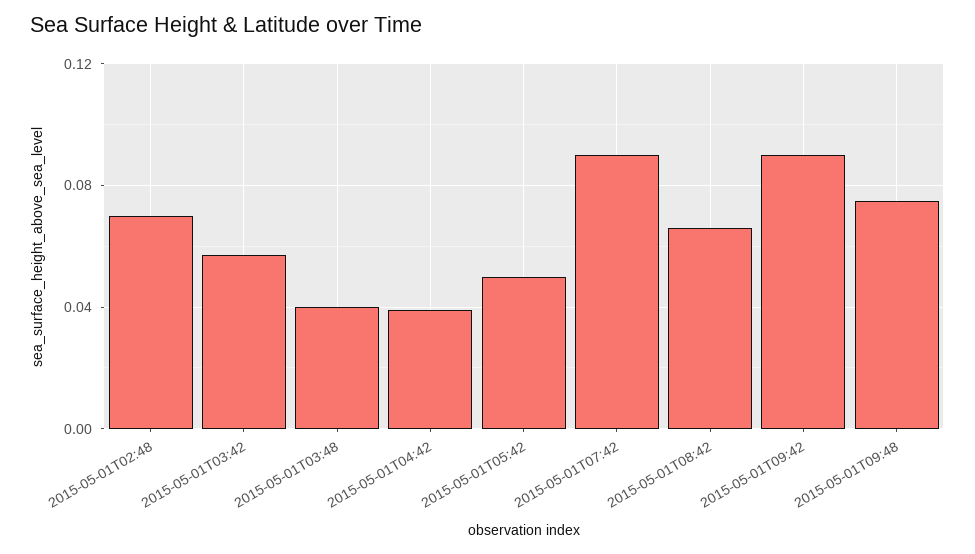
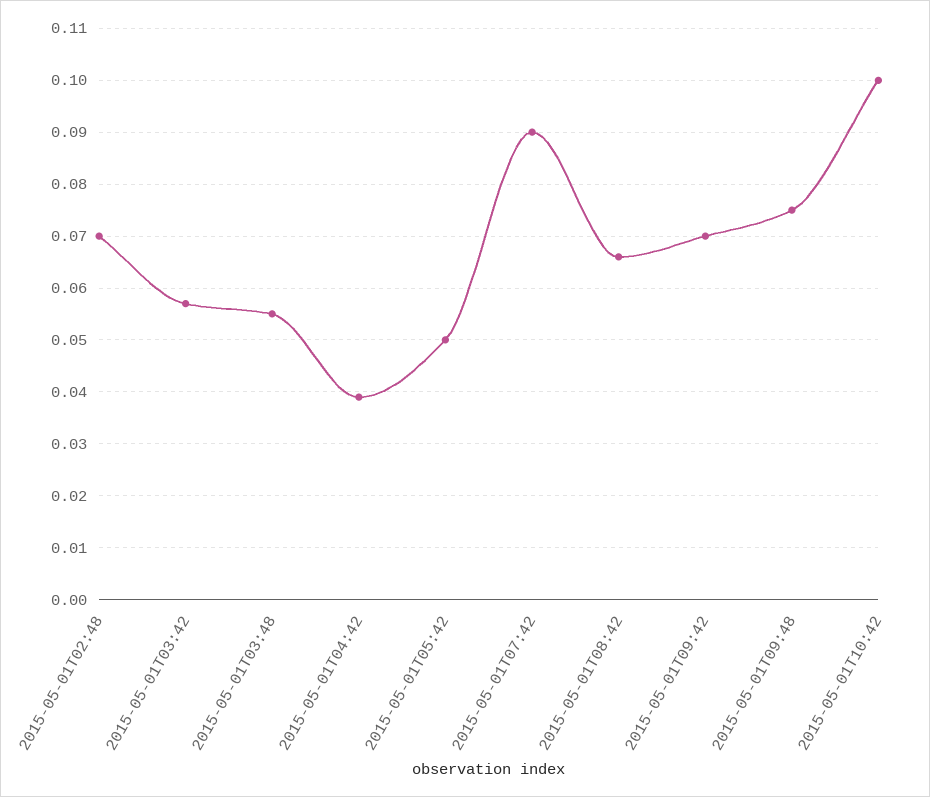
2015-05-01T03:48: 0.04 -> 0.055
2015-05-01T09:42: 0.09 -> 0.07
2015-05-01T10:42: none -> 0.1

